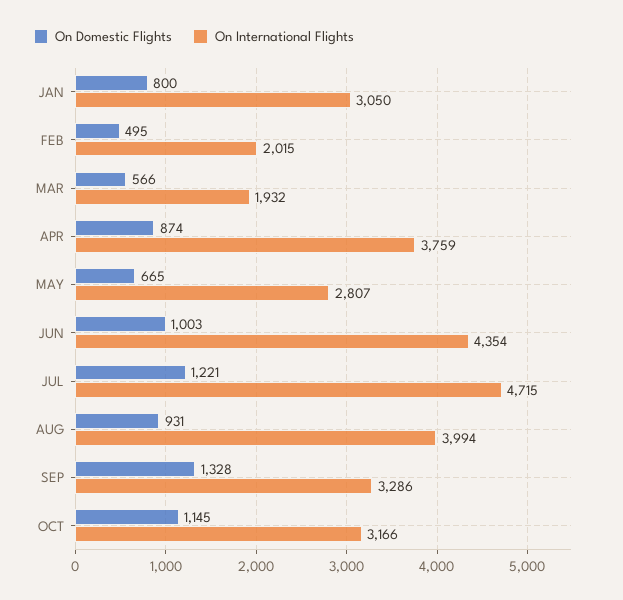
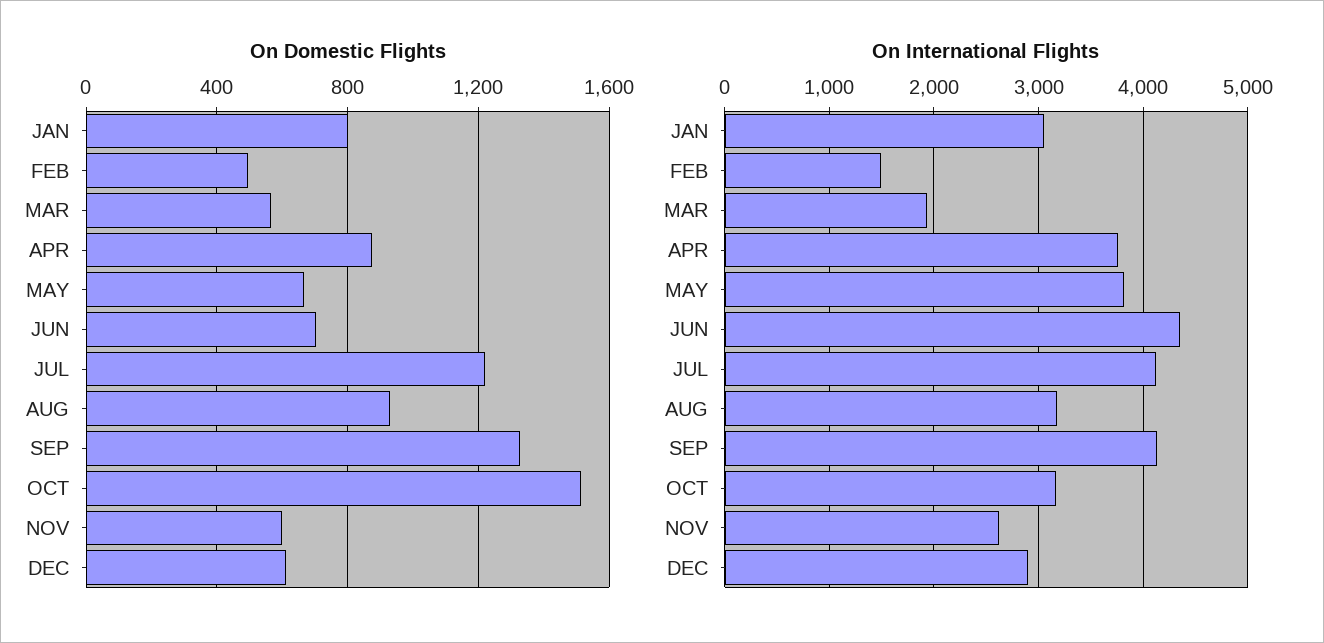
On International Flights, FEB: 2015 -> 1500
On International Flights, MAY: 2807 -> 3800
On Domestic Flights, JUN: 1003 -> 700
On International Flights, JUL: 4715 -> 4100
On International Flights, AUG: 3994 -> 3200
On International Flights, SEP: 3286 -> 4100
On Domestic Flights, OCT: 1145 -> 1500
On Domestic Flights, NOV: none -> 600
On Domestic Flights, DEC: none -> 600
On International Flights, NOV: none -> 2600
On International Flights, DEC: none -> 2900

